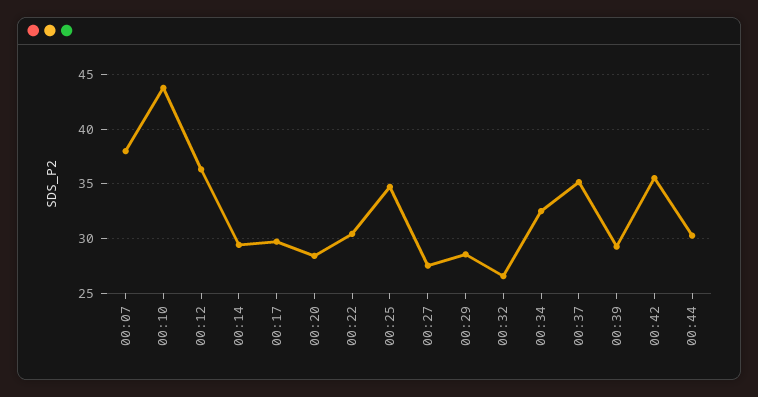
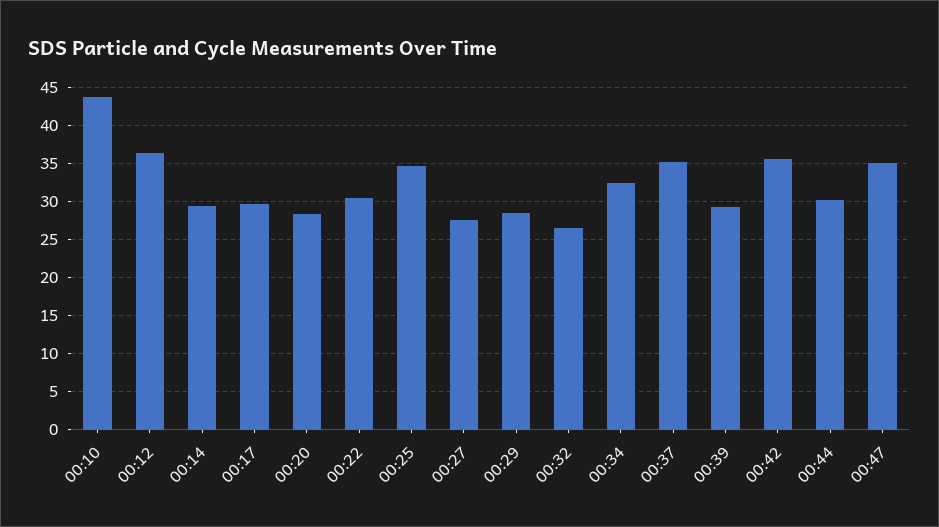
00:07: 38 -> none
00:47: none -> 35

